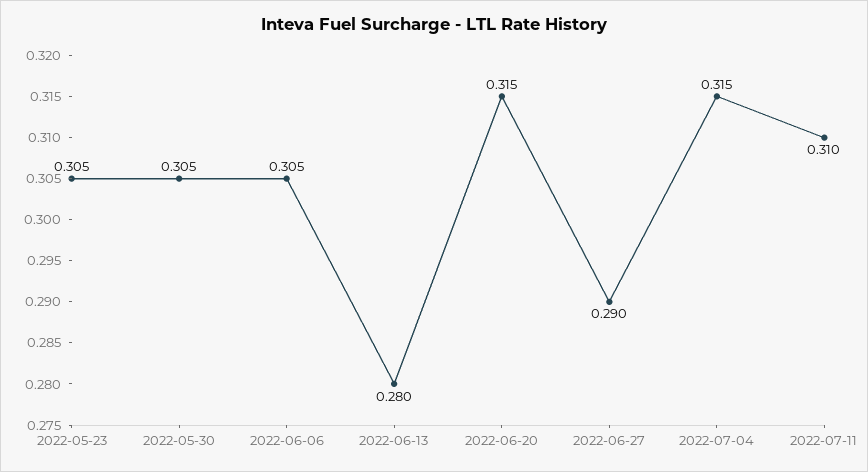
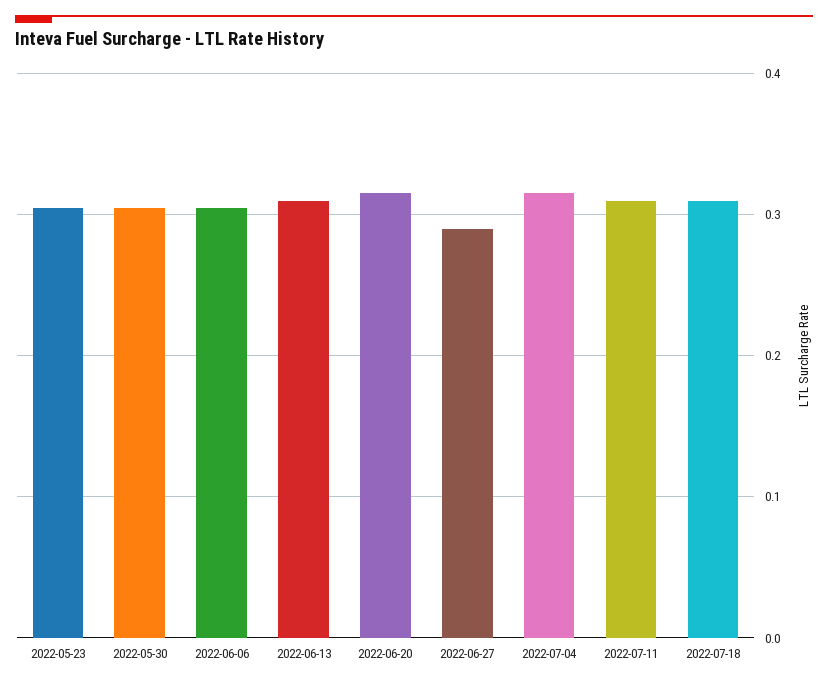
2022-06-13: 0.28 -> 0.31
2022-07-18: none -> 0.31

